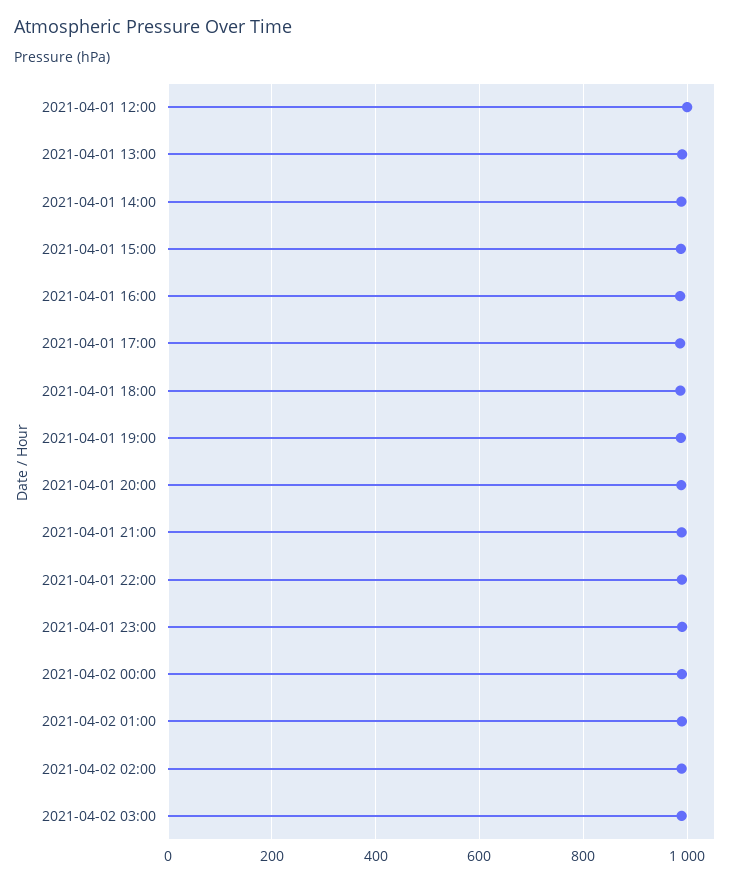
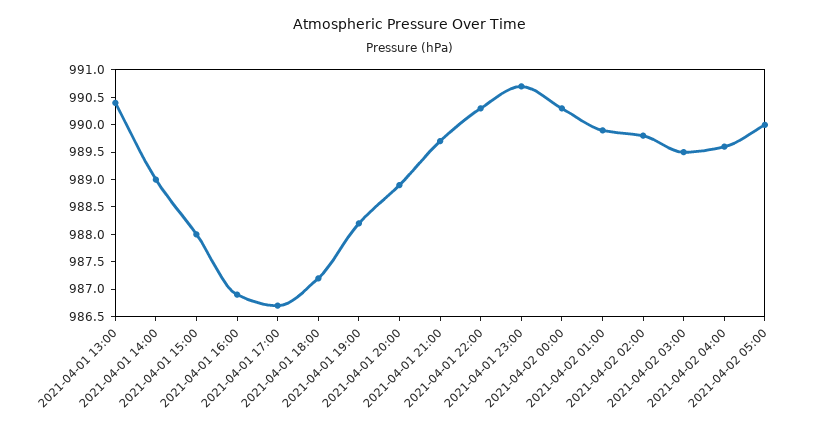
2021-04-01 12:00: 1000 -> none
2021-04-02 04:00: none -> 989.5
2021-04-02 05:00: none -> 990

